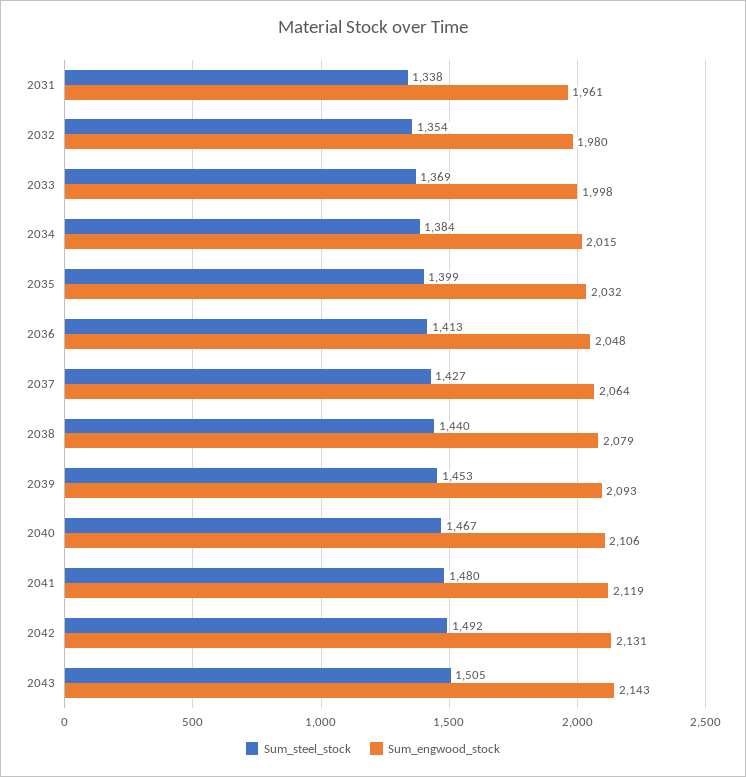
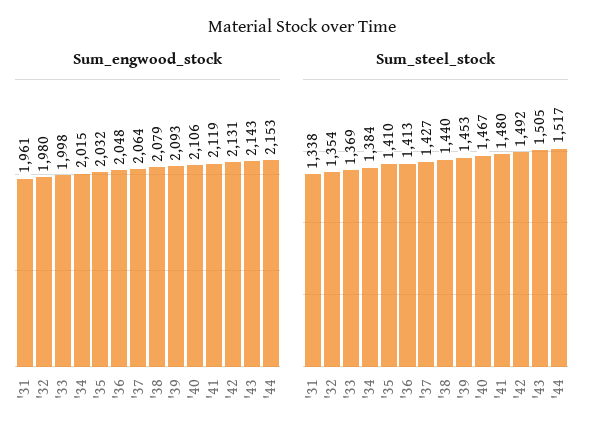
Sum_steel_stock, 2035: 1399 -> 1410
Sum_engwood_stock, '44: none -> 2153
Sum_steel_stock, '44: none -> 1517

